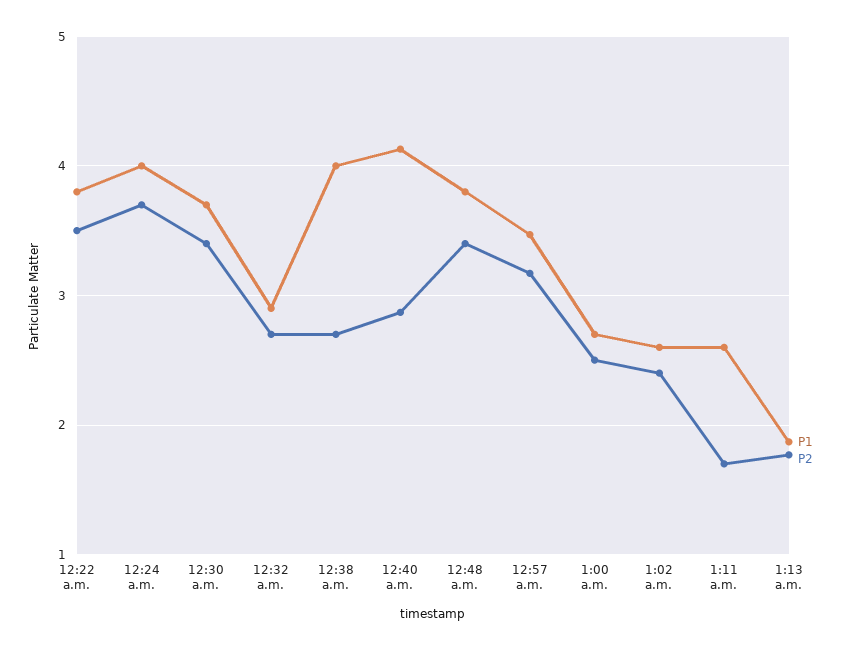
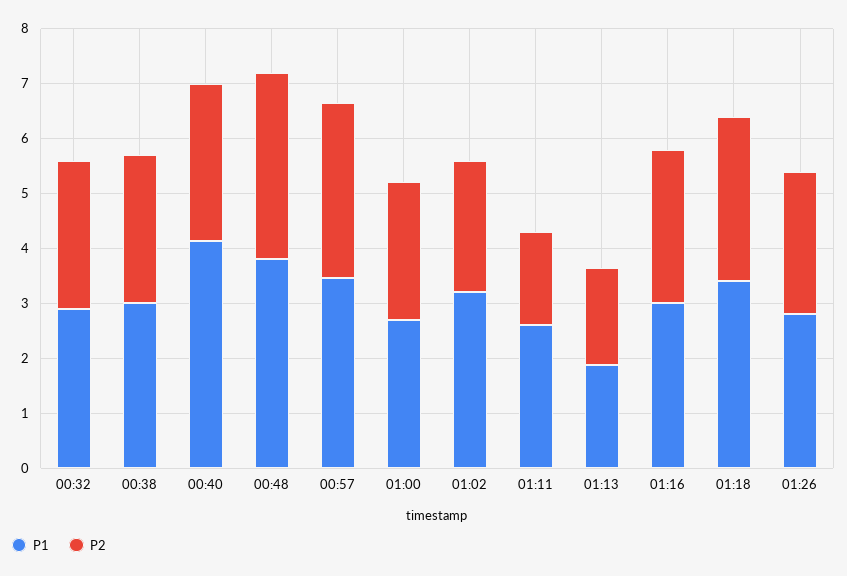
P1, 12:22 a.m.: 3.8 -> none
P2, 12:22 a.m.: 3.5 -> none
P1, 12:24 a.m.: 4 -> none
P2, 12:24 a.m.: 3.7 -> none
P1, 12:30 a.m.: 3.7 -> none
P2, 12:30 a.m.: 3.4 -> none
P1, 12:38 a.m.: 4 -> 3
P1, 1:02 a.m.: 2.6 -> 3.2
P1, 01:16: none -> 3
P2, 01:16: none -> 2.8
P1, 01:18: none -> 3.4
P2, 01:18: none -> 3
P1, 01:26: none -> 2.8
P2, 01:26: none -> 2.6

